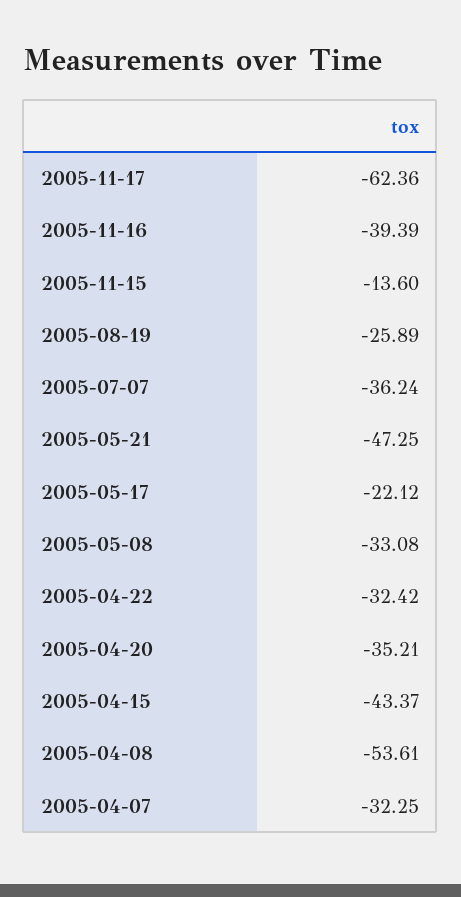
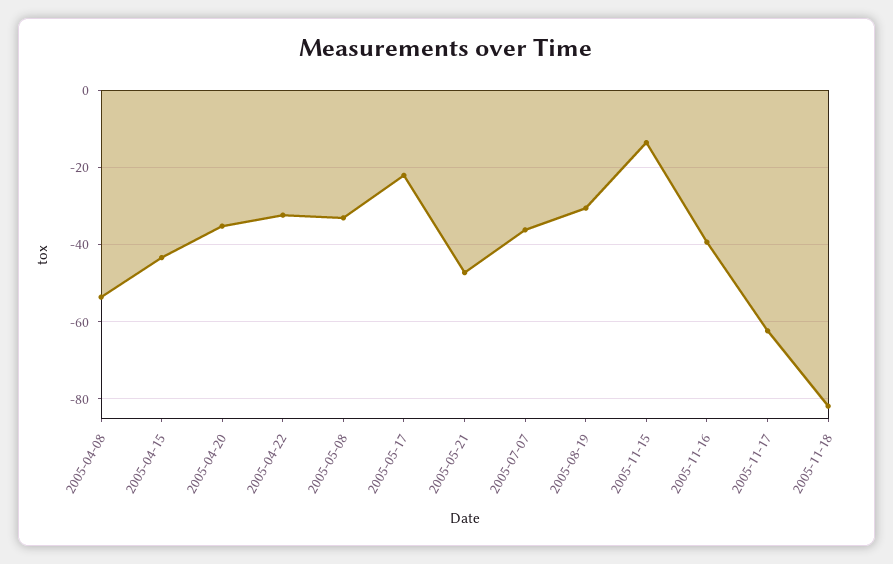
2005-08-19: -25.89 -> -30
2005-04-07: -32.25 -> none
2005-11-18: none -> -82

